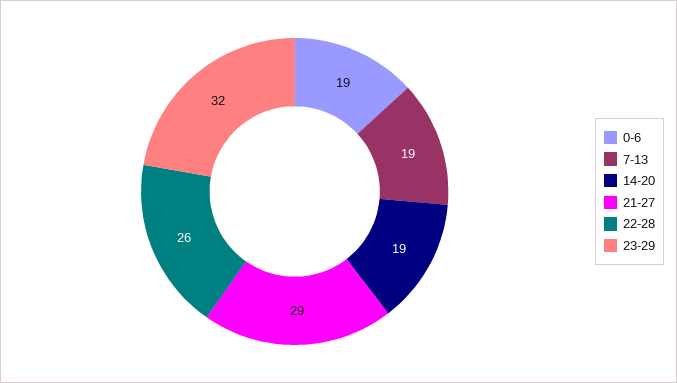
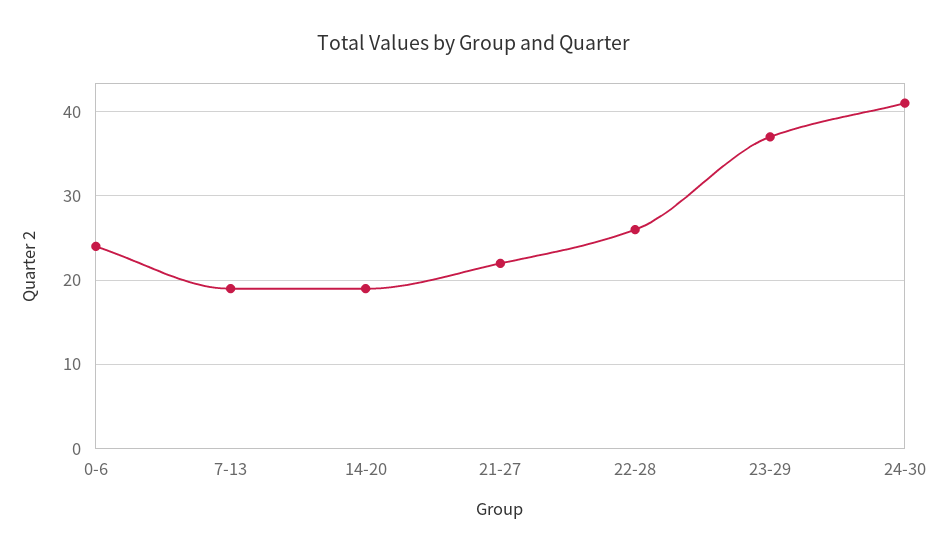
0-6: 19 -> 24
21-27: 29 -> 22
23-29: 32 -> 37
24-30: none -> 41

